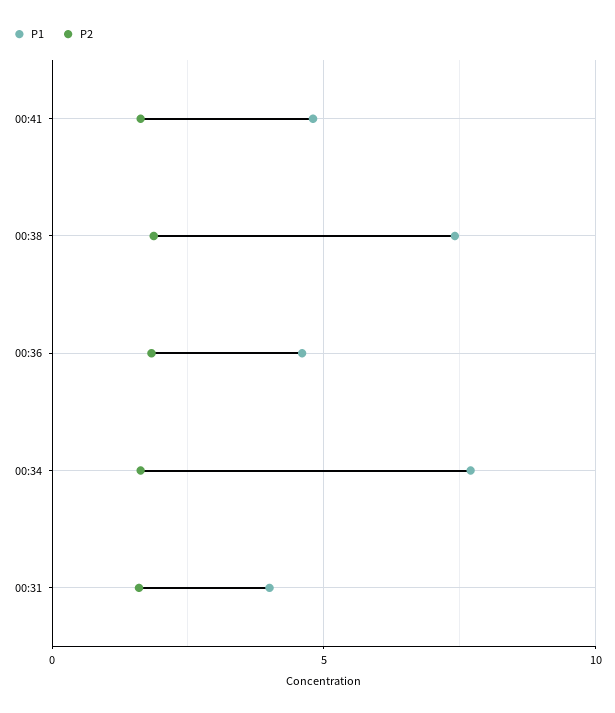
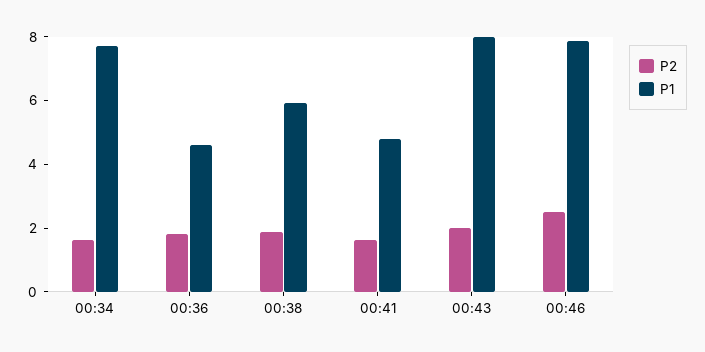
P1, 00:38: 7.5 -> 6
P1, 00:31: 4 -> none
P2, 00:31: 1.5 -> none
P2, 00:43: none -> 2
P1, 00:43: none -> 8
P2, 00:46: none -> 2.5
P1, 00:46: none -> 8

